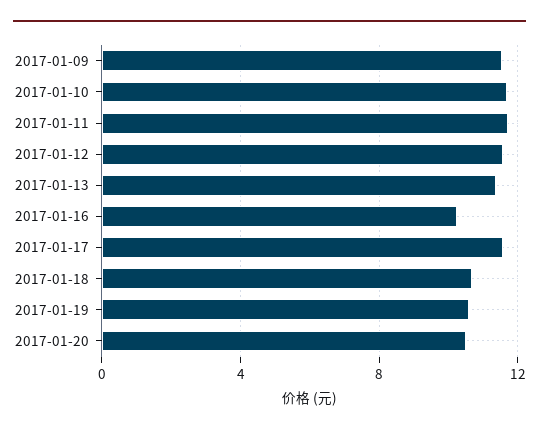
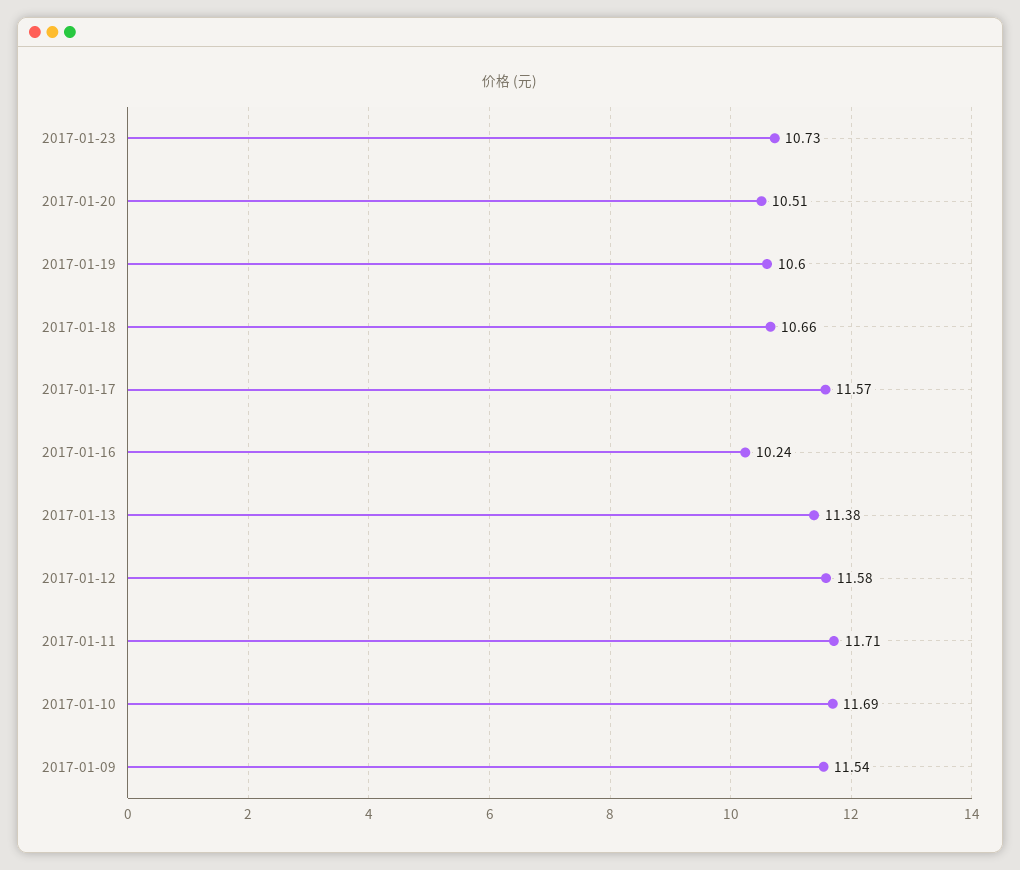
2017-01-23: none -> 10.73

